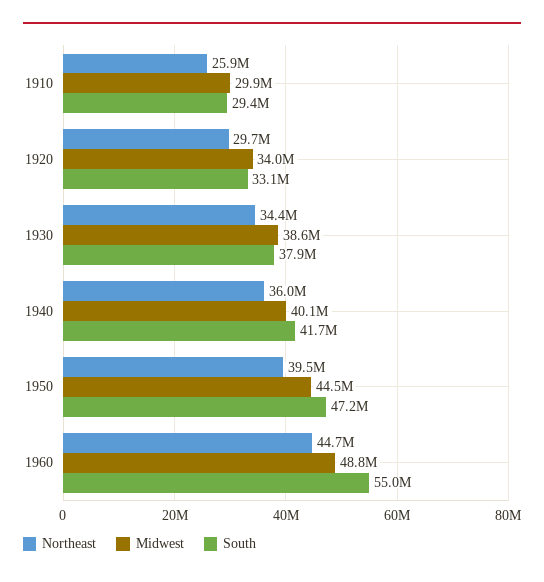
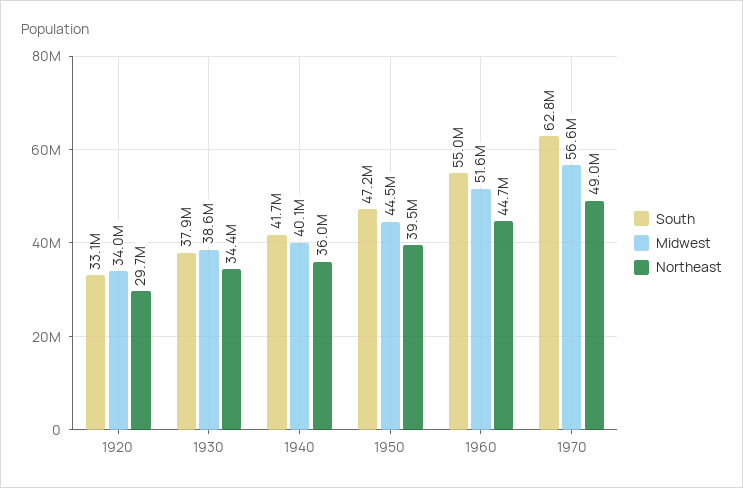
Northeast, 1910: 25900000 -> none
Midwest, 1910: 29900000 -> none
South, 1910: 29400000 -> none
Midwest, 1960: 48800000 -> 51600000
South, 1970: none -> 62800000
Midwest, 1970: none -> 56600000
Northeast, 1970: none -> 49000000

